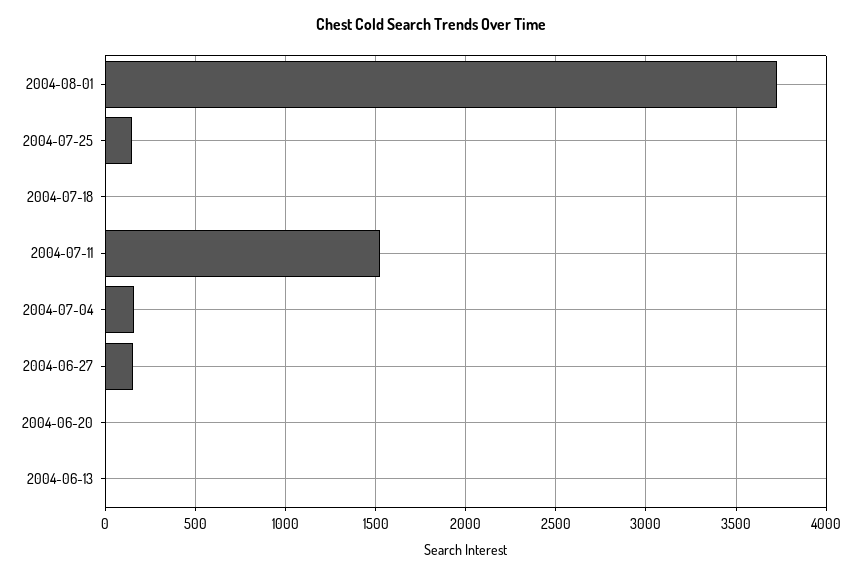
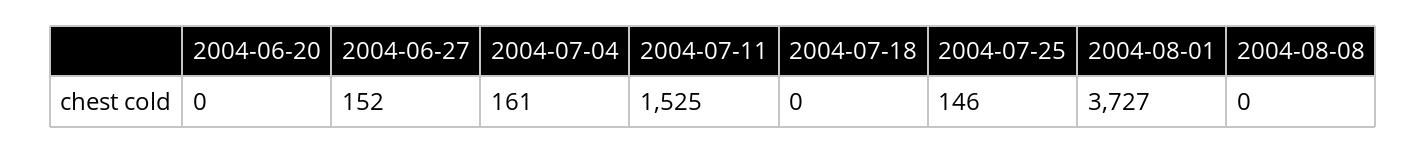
2004-06-13: 0 -> none
2004-08-08: none -> 0

